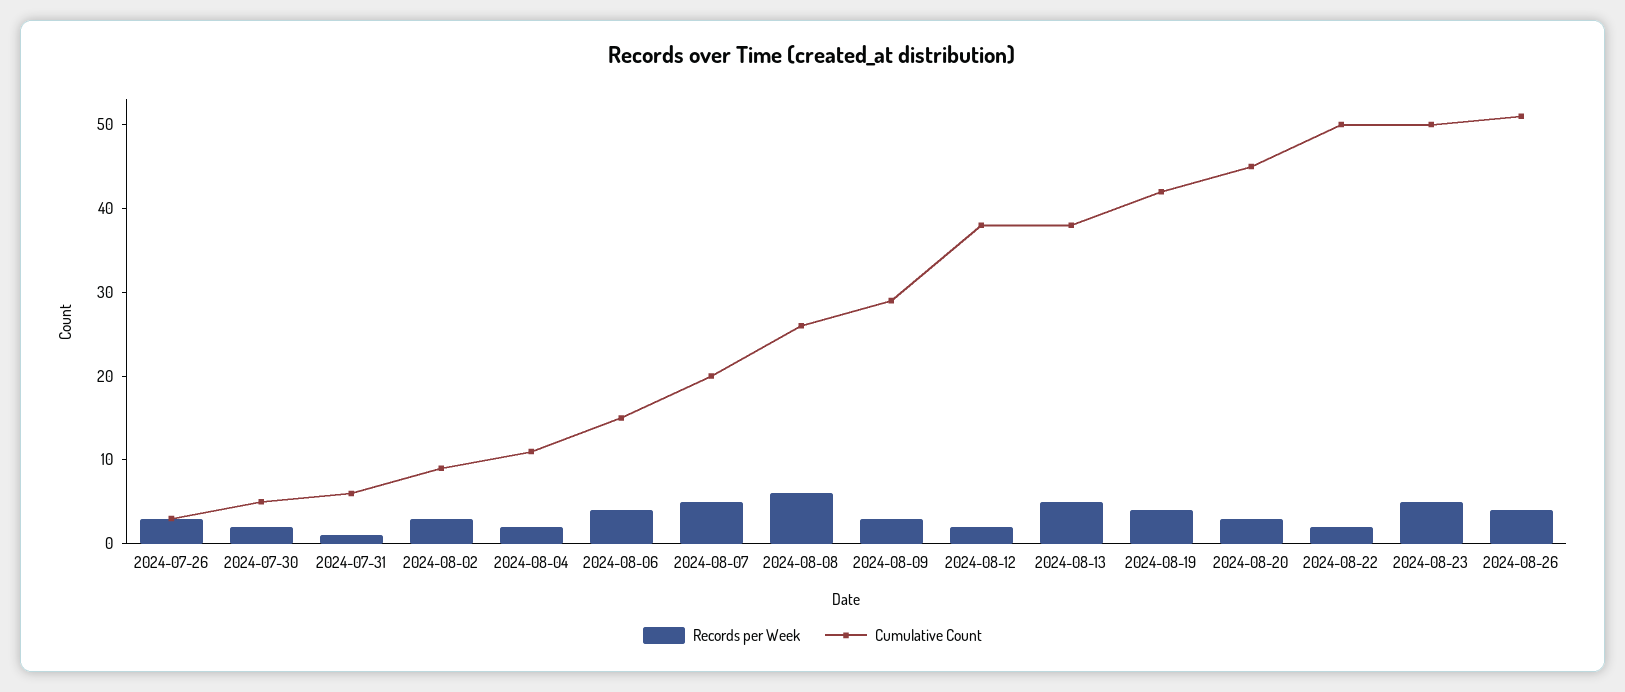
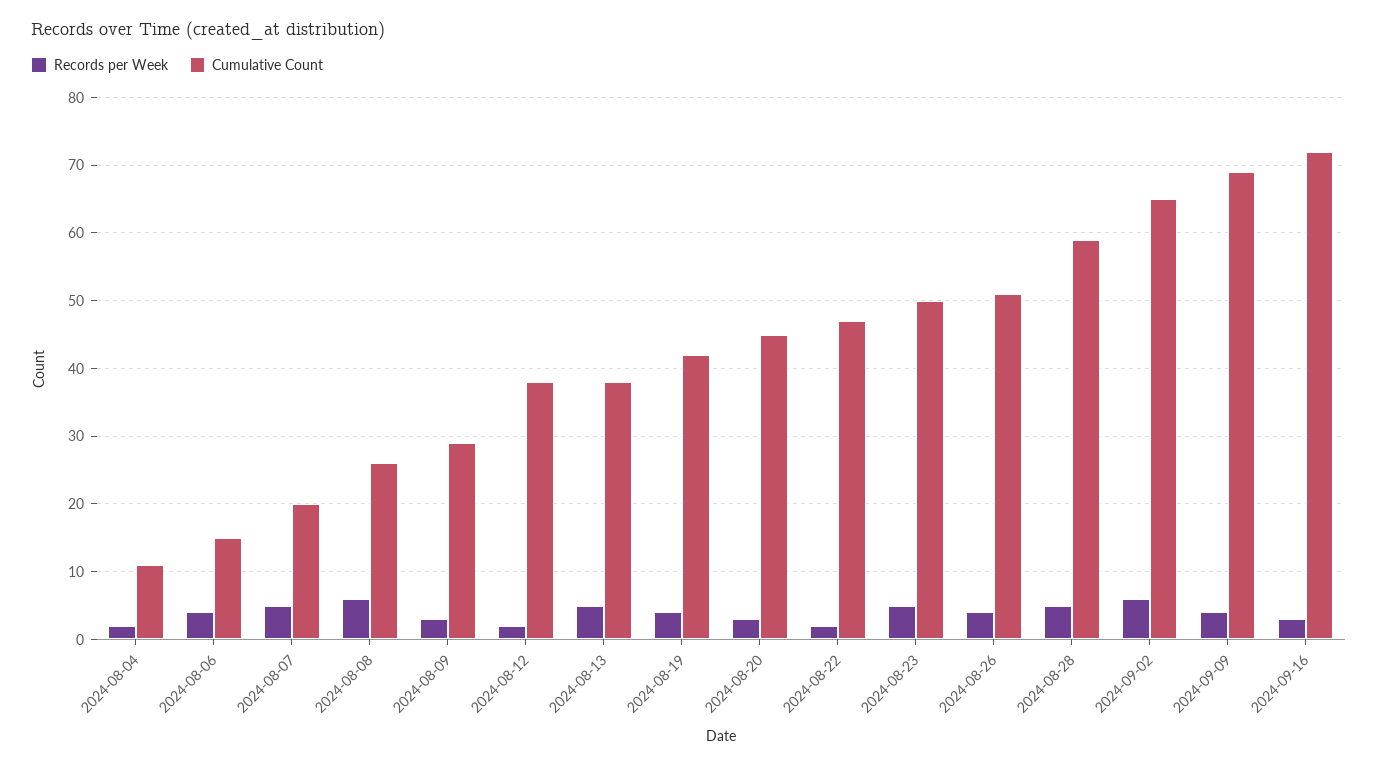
Records per Week, 2024-07-26: 3 -> none
Cumulative Count, 2024-07-26: 3 -> none
Records per Week, 2024-07-30: 2 -> none
Cumulative Count, 2024-07-30: 5 -> none
Records per Week, 2024-07-31: 1 -> none
Cumulative Count, 2024-07-31: 6 -> none
Records per Week, 2024-08-02: 3 -> none
Cumulative Count, 2024-08-02: 9 -> none
Cumulative Count, 2024-08-22: 50 -> 47
Records per Week, 2024-08-28: none -> 5
Cumulative Count, 2024-08-28: none -> 59
Records per Week, 2024-09-02: none -> 6
Cumulative Count, 2024-09-02: none -> 65
Records per Week, 2024-09-09: none -> 4
Cumulative Count, 2024-09-09: none -> 69
Records per Week, 2024-09-16: none -> 3
Cumulative Count, 2024-09-16: none -> 72

